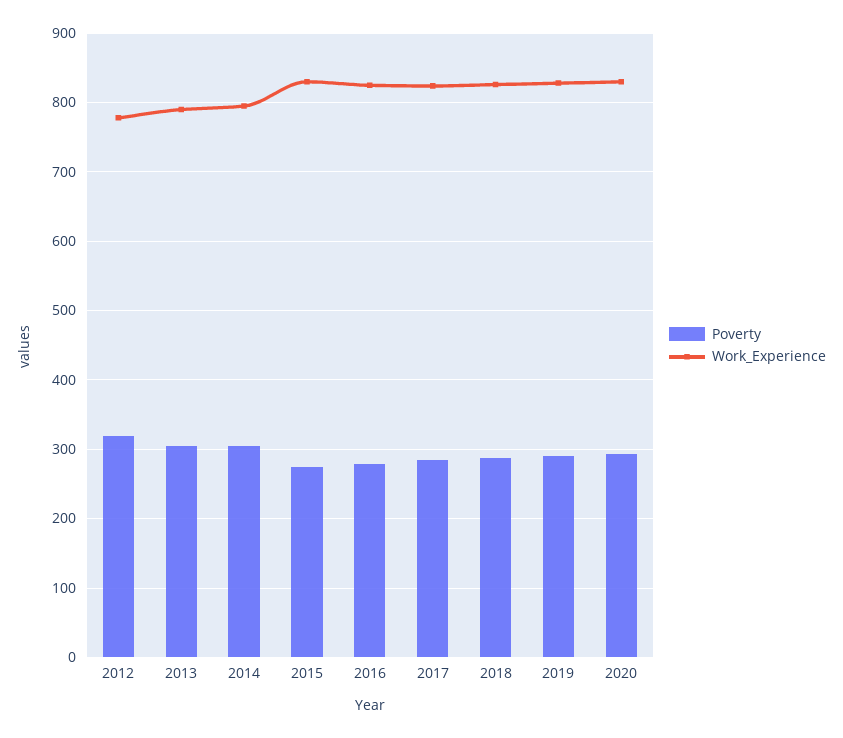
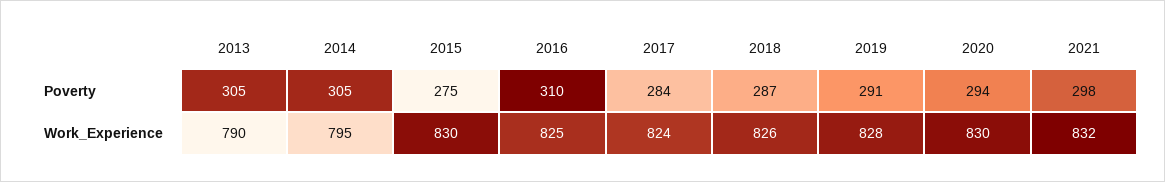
Poverty, 2012: 320 -> none
Work_Experience, 2012: 780 -> none
Poverty, 2016: 280 -> 310
Poverty, 2021: none -> 298
Work_Experience, 2021: none -> 832

